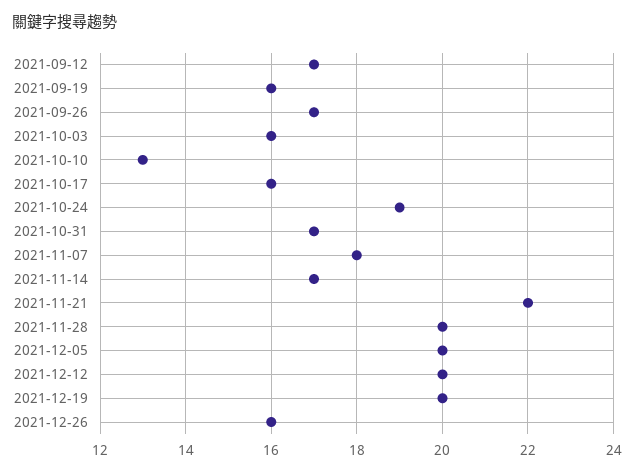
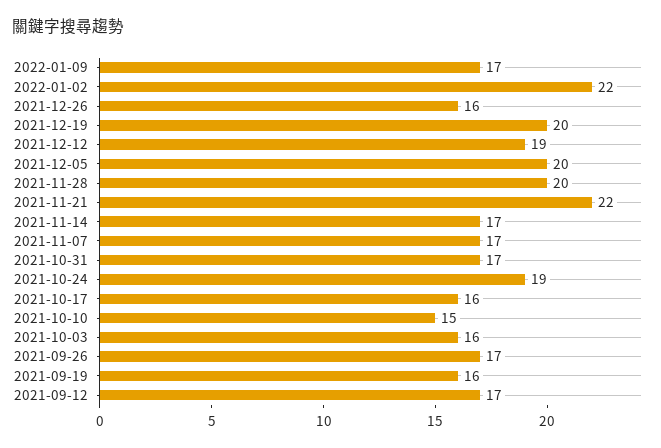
2021-10-10: 13 -> 15
2021-11-07: 18 -> 17
2021-12-12: 20 -> 19
2022-01-09: none -> 17
2022-01-02: none -> 22

